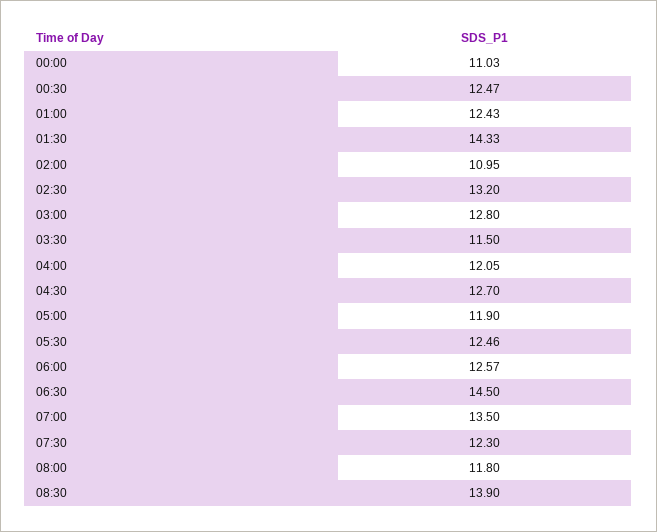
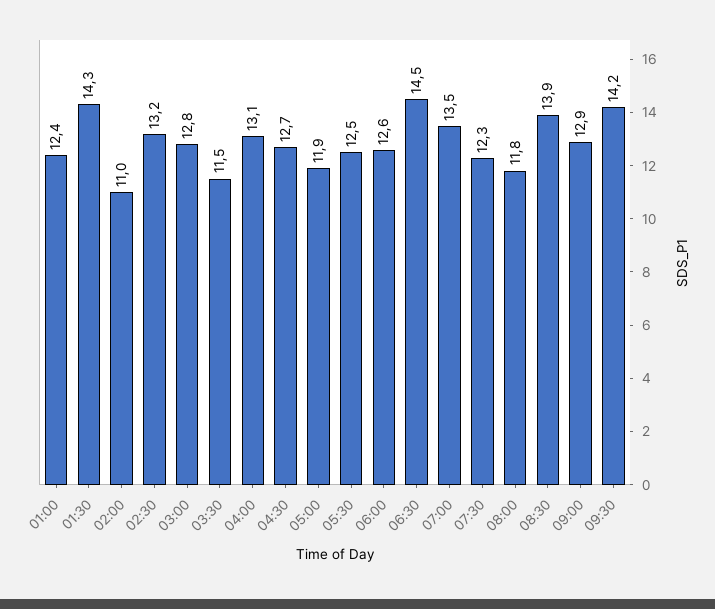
00:00: 11.03 -> none
00:30: 12.47 -> none
04:00: 12.05 -> 13.1
09:00: none -> 12.9
09:30: none -> 14.2

